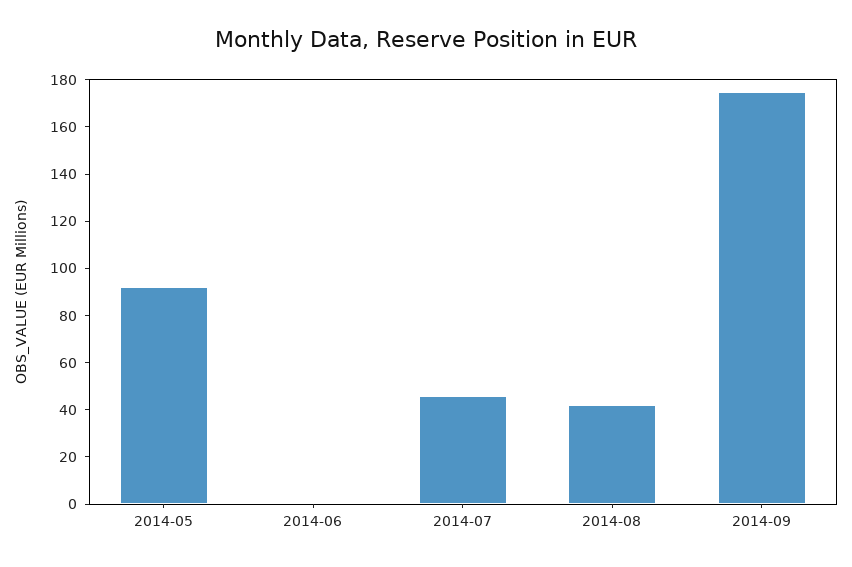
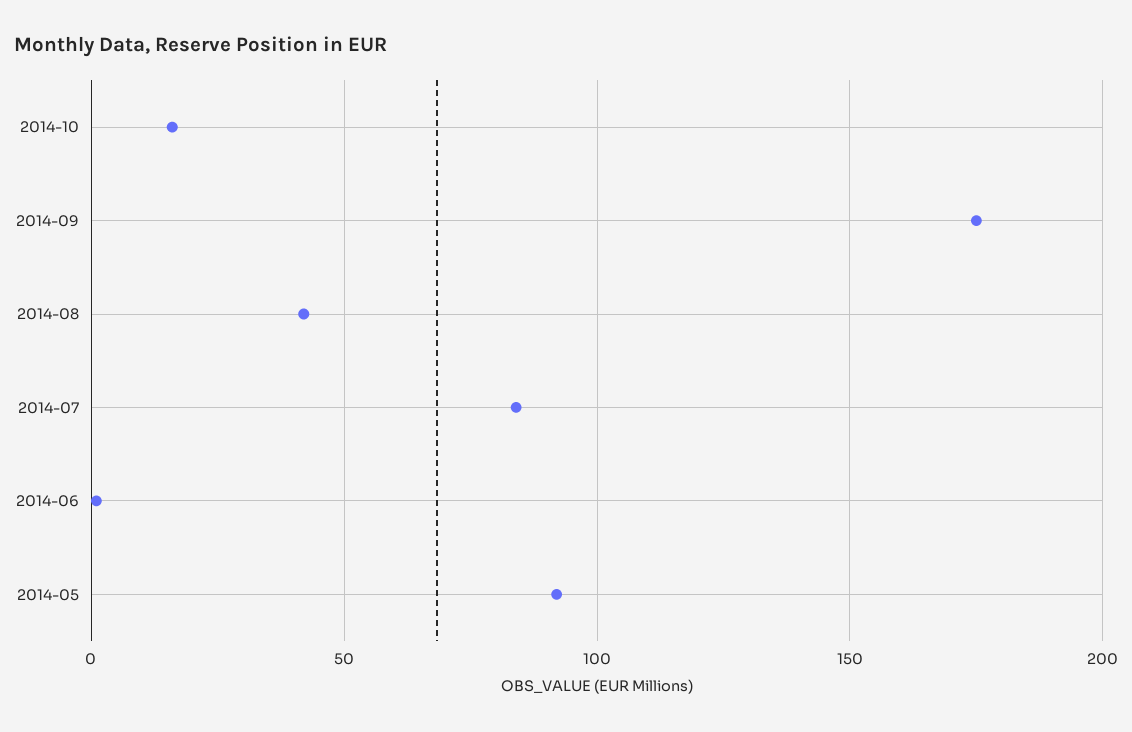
2014-07: 45 -> 85
2014-10: none -> 15

